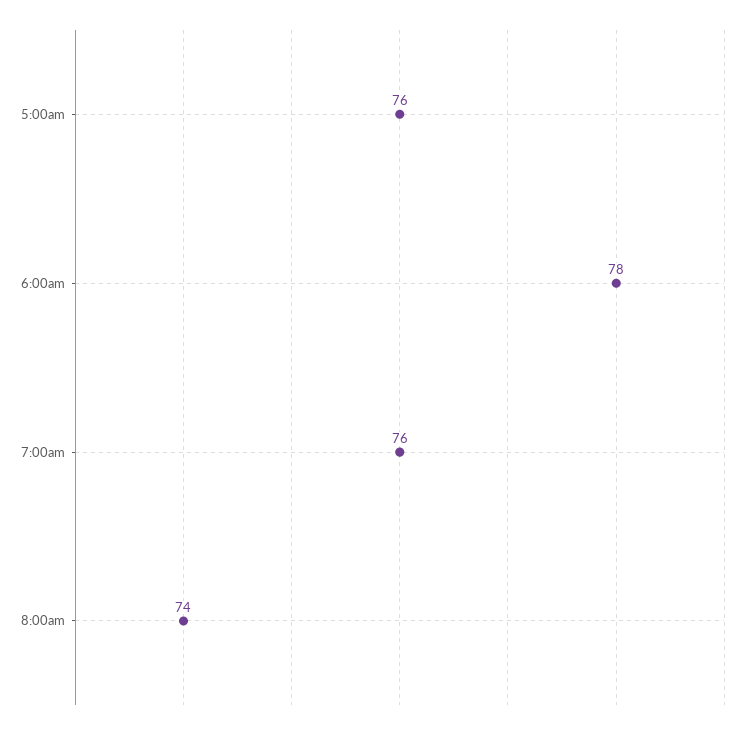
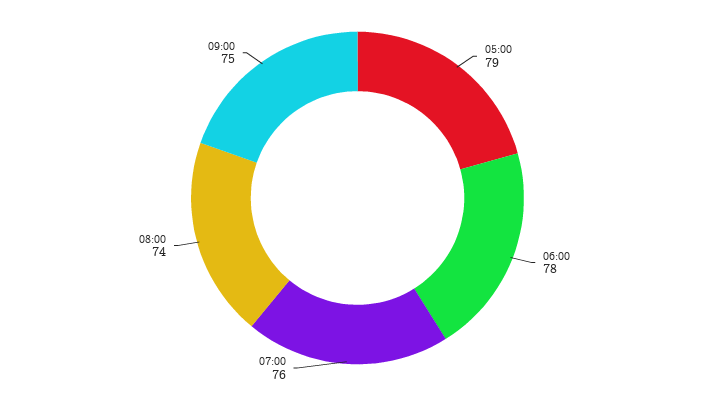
5:00am: 76 -> 79
09:00: none -> 75

